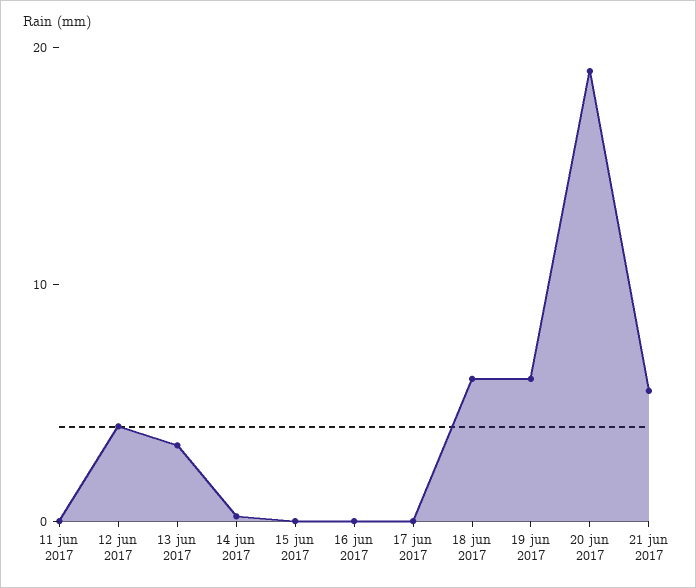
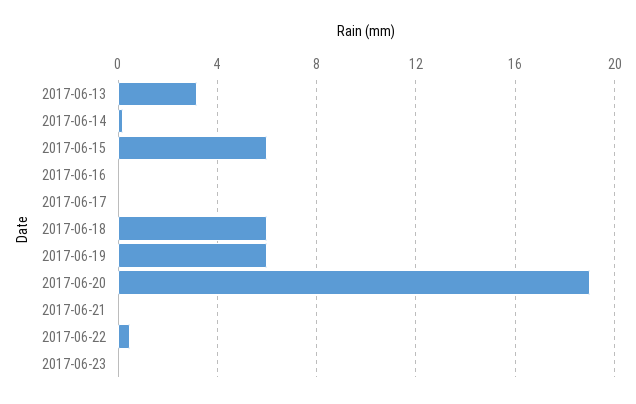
11 jun 2017: 0 -> none
12 jun 2017: 4 -> none
15 jun 2017: 0 -> 6
21 jun 2017: 6 -> 0
2017-06-22: none -> 0.5
2017-06-23: none -> 0

